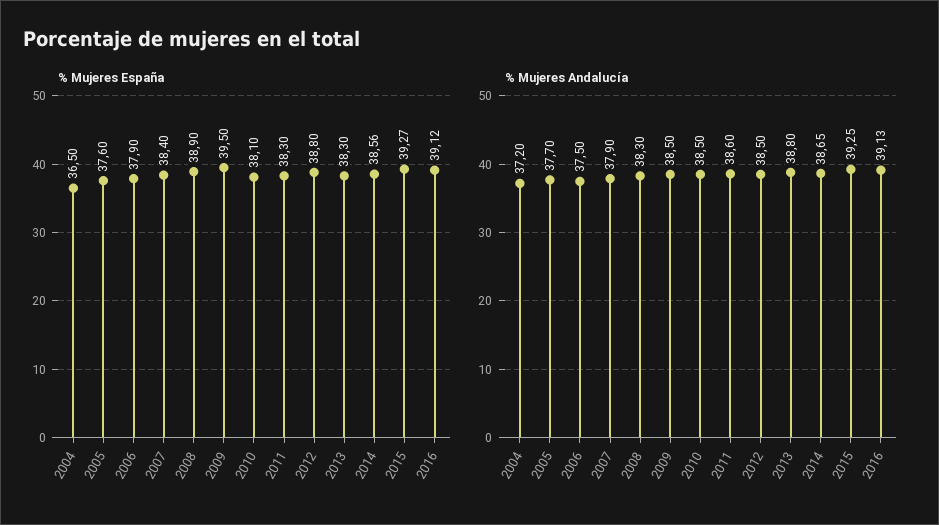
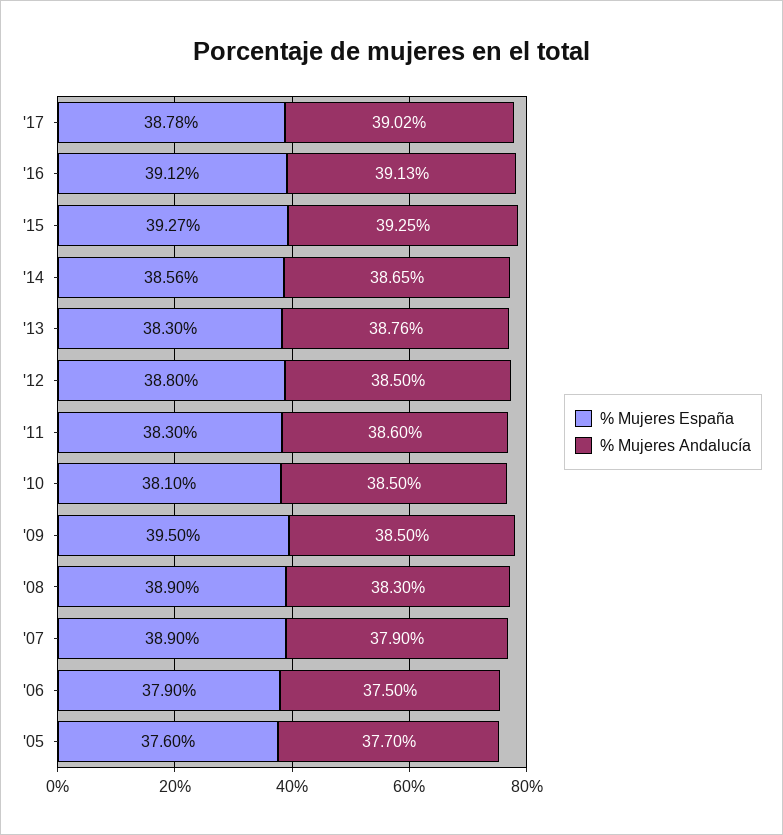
% Mujeres España, 2004: 36.5 -> none
% Mujeres España, 2007: 38.4 -> 38.9
% Mujeres Andalucía, 2004: 37.2 -> none
% Mujeres Andalucía, 2013: 38.8 -> 38.76
% Mujeres España, '17: none -> 38.78
% Mujeres Andalucía, '17: none -> 39.02

